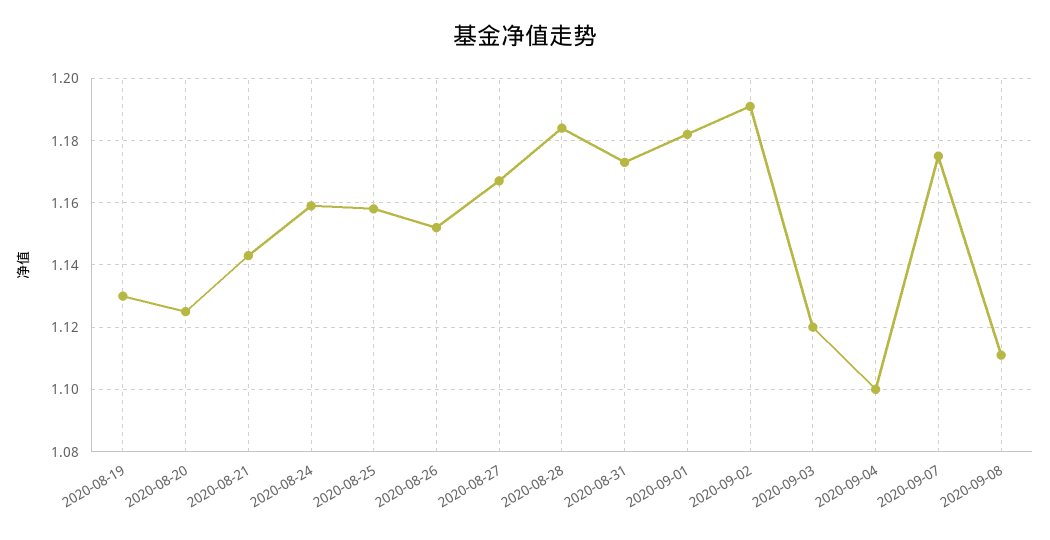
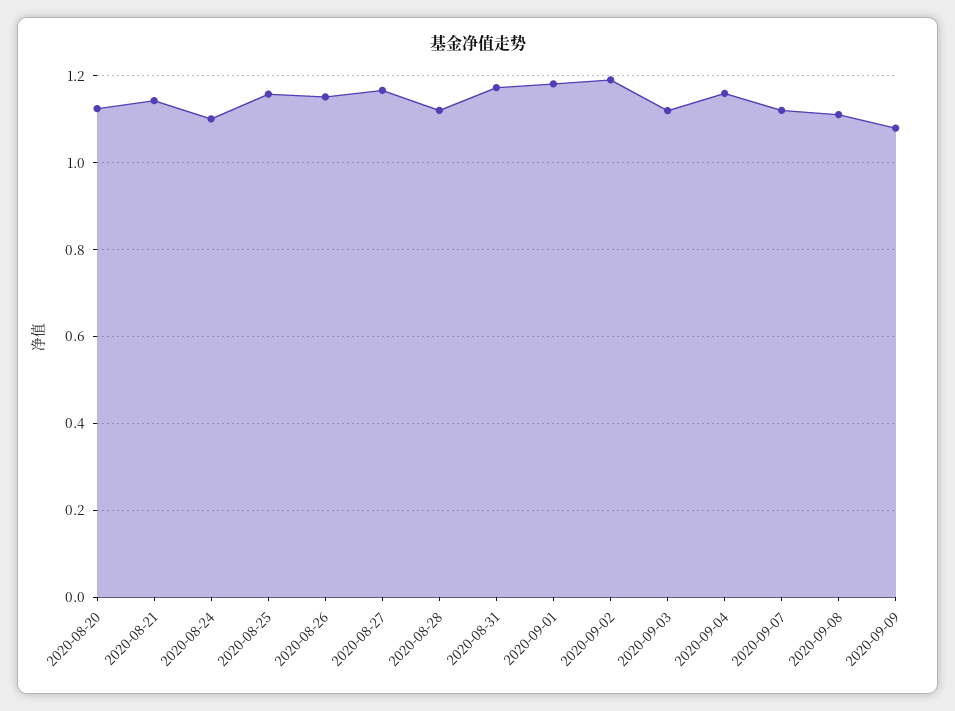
2020-08-19: 1.13 -> none
2020-08-24: 1.16 -> 1.1
2020-08-28: 1.185 -> 1.12
2020-09-04: 1.1 -> 1.16
2020-09-07: 1.175 -> 1.12
2020-09-09: none -> 1.08

